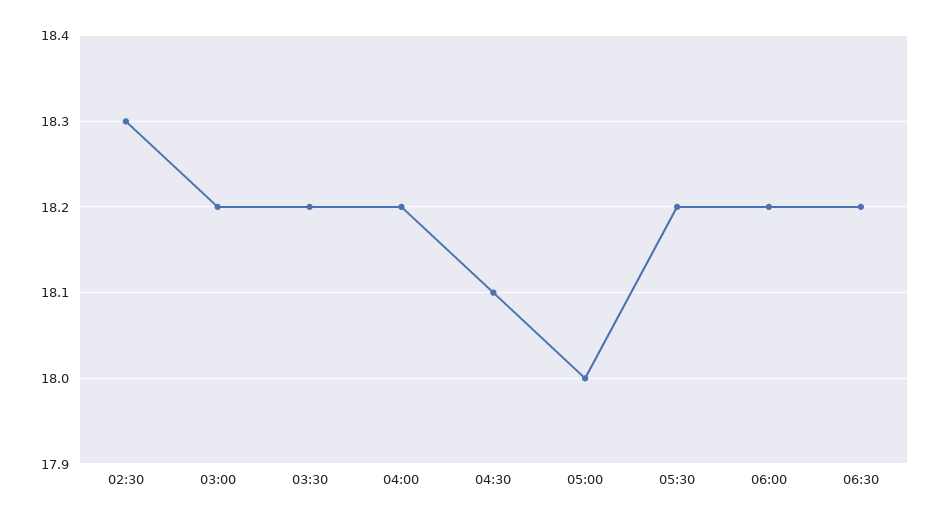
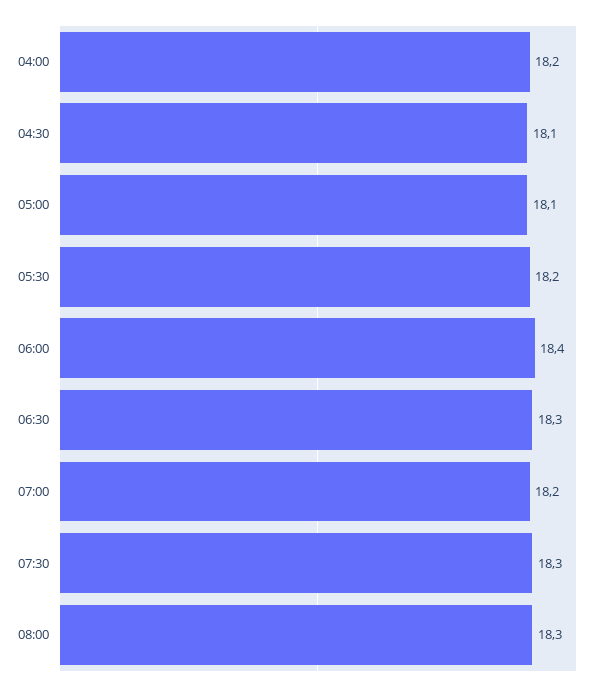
02:30: 18.3 -> none
03:00: 18.2 -> none
03:30: 18.2 -> none
05:00: 18 -> 18.1
06:00: 18.2 -> 18.4
06:30: 18.2 -> 18.3
07:00: none -> 18.2
07:30: none -> 18.3
08:00: none -> 18.3

